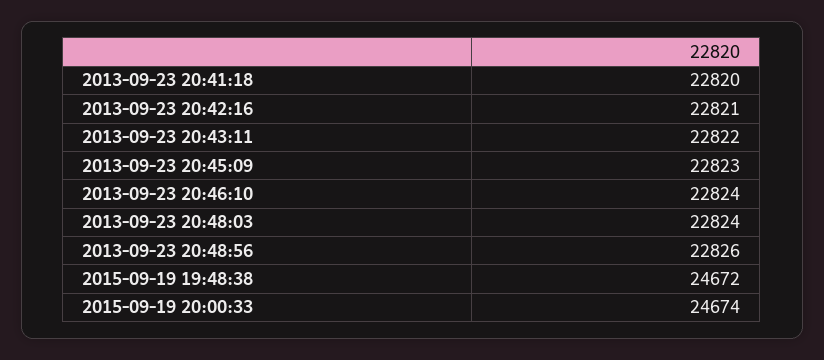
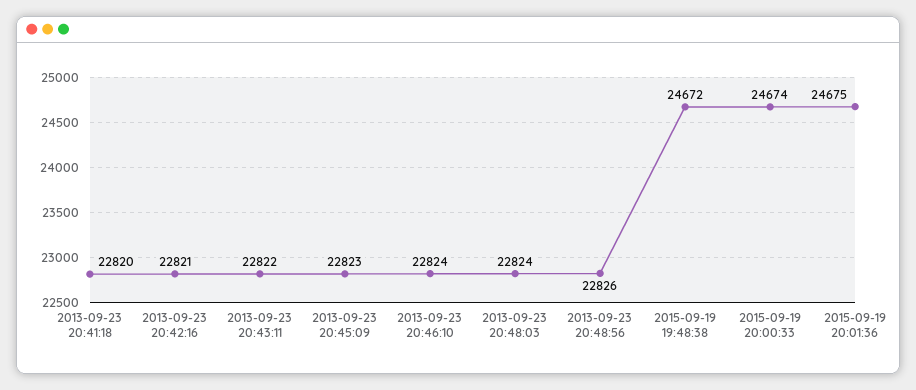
2015-09-19 20:01:36: none -> 24675

